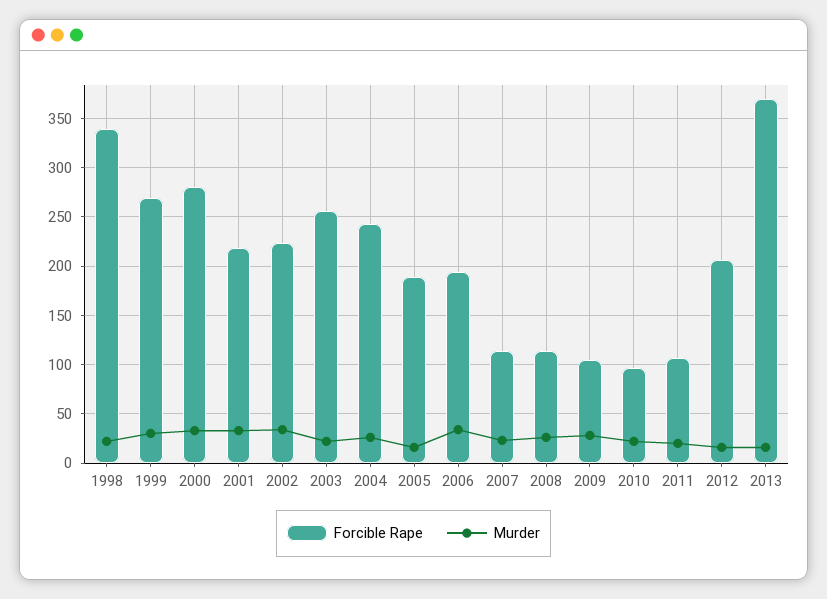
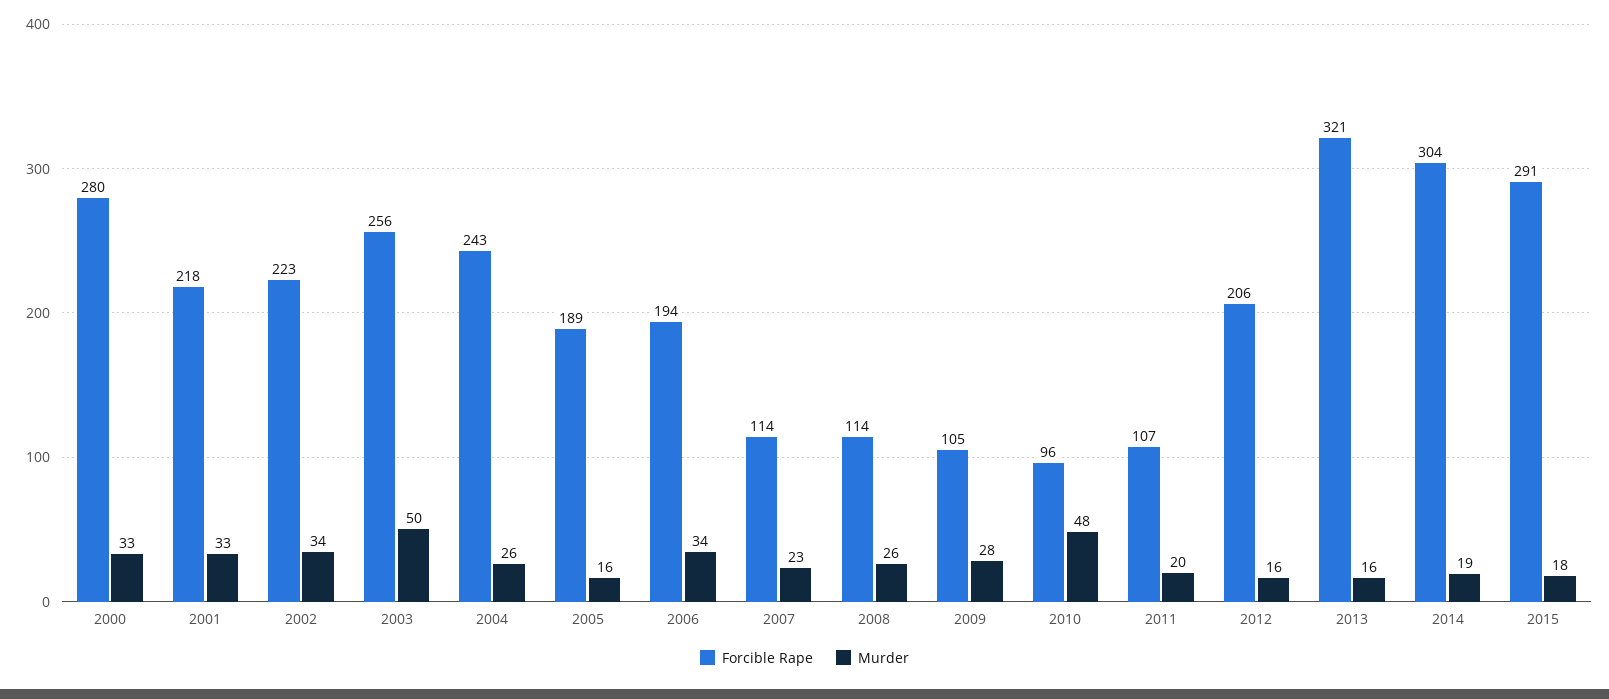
Forcible Rape, 1998: 340 -> none
Murder, 1998: 20 -> none
Forcible Rape, 1999: 270 -> none
Murder, 1999: 30 -> none
Murder, 2003: 20 -> 50
Murder, 2010: 20 -> 48
Forcible Rape, 2013: 370 -> 321
Forcible Rape, 2014: none -> 304
Murder, 2014: none -> 19
Forcible Rape, 2015: none -> 291
Murder, 2015: none -> 18

